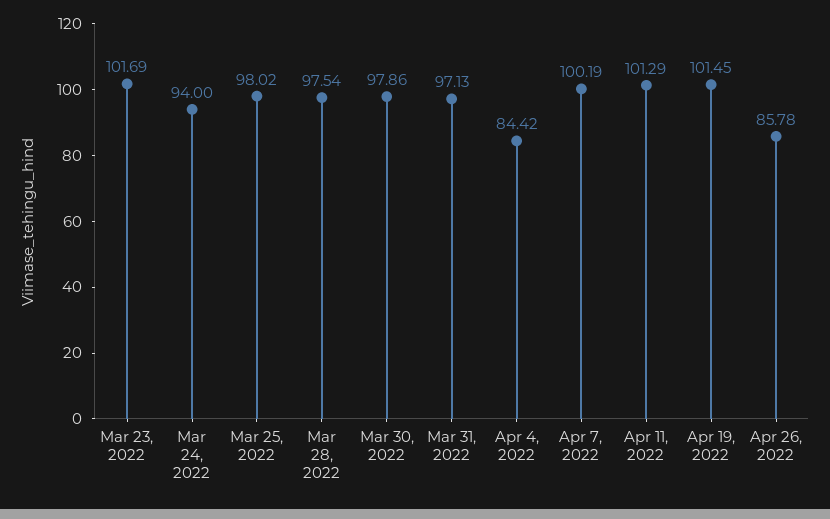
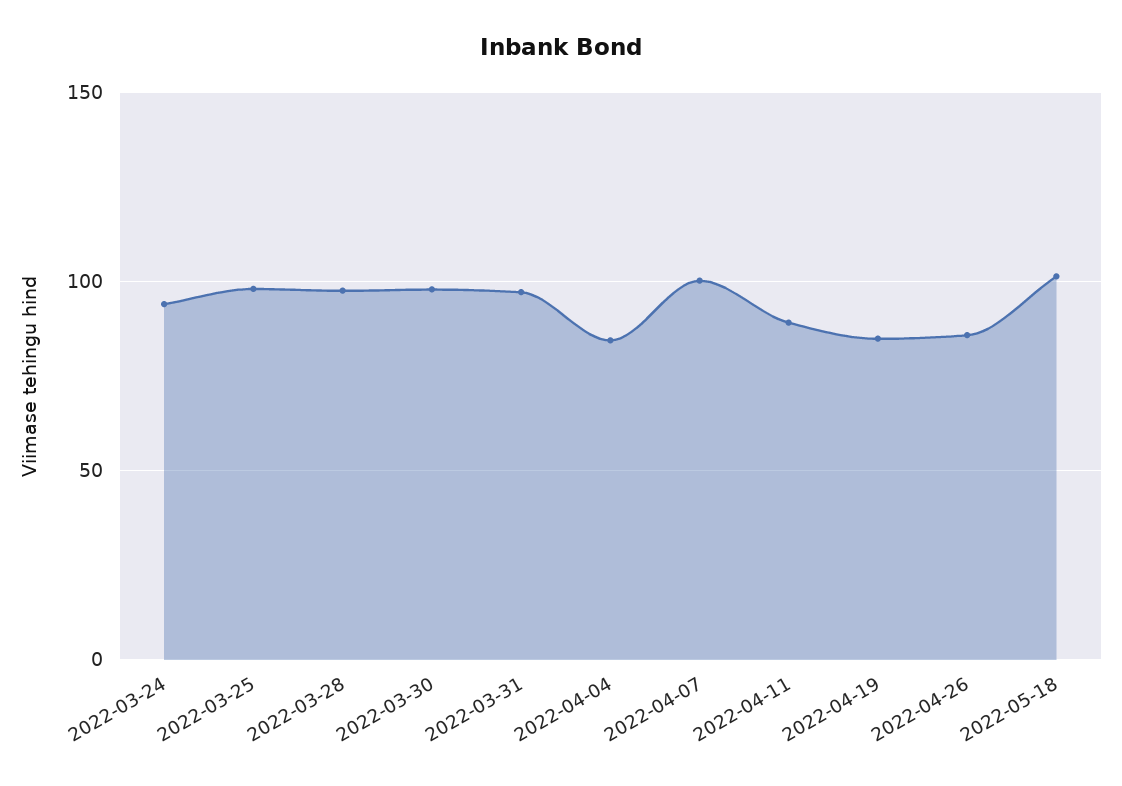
Mar 23, 2022: 101.69 -> none
Apr 11, 2022: 101.29 -> 90
Apr 19, 2022: 101.45 -> 85
2022-05-18: none -> 100

